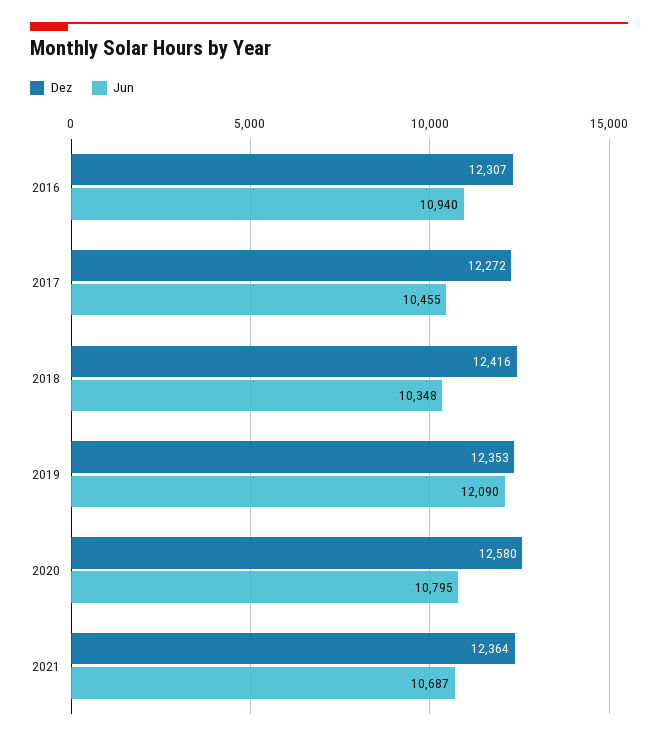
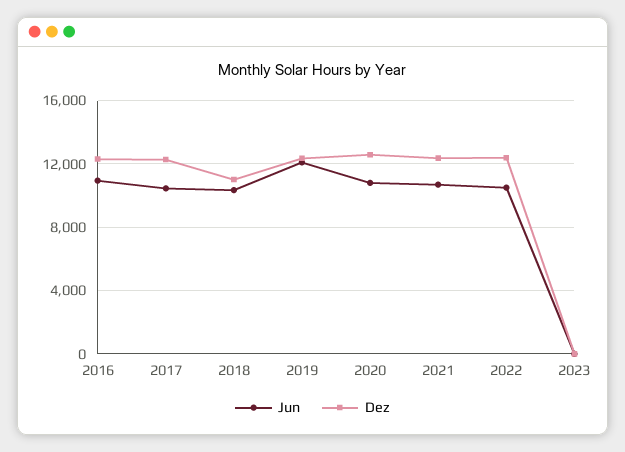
Dez, 2018: 12416 -> 11000
Jun, 2022: none -> 10500
Dez, 2022: none -> 12500
Jun, 2023: none -> 0
Dez, 2023: none -> 0

